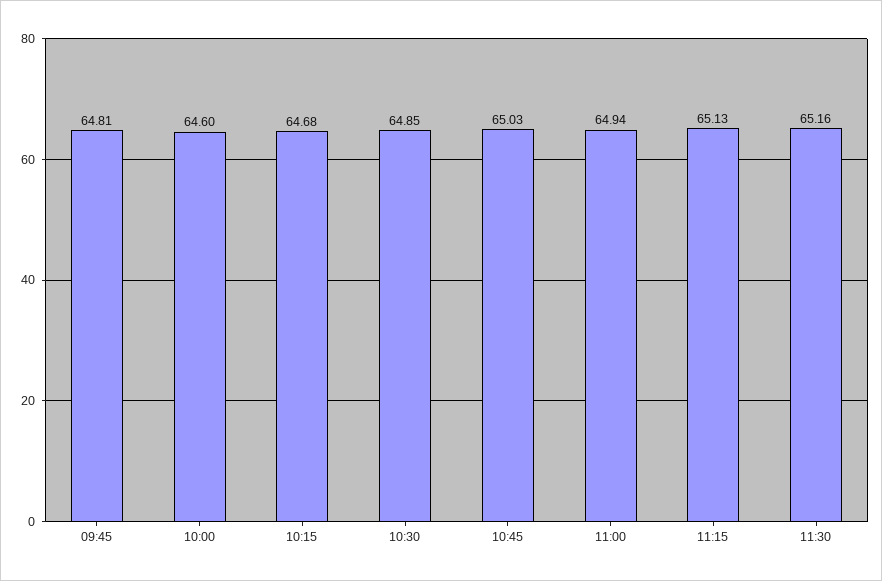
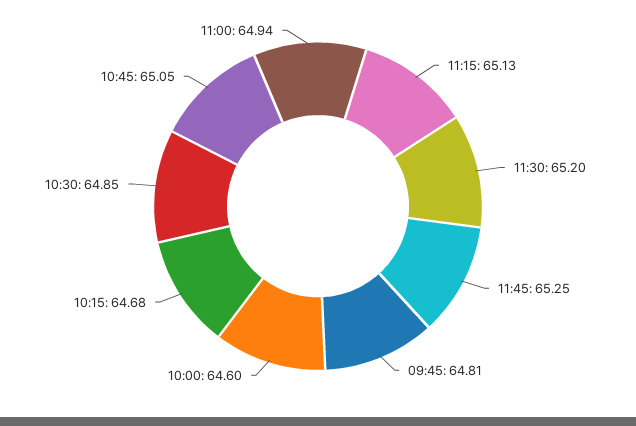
10:45: 65.03 -> 65.05
11:30: 65.16 -> 65.2
11:45: none -> 65.25

